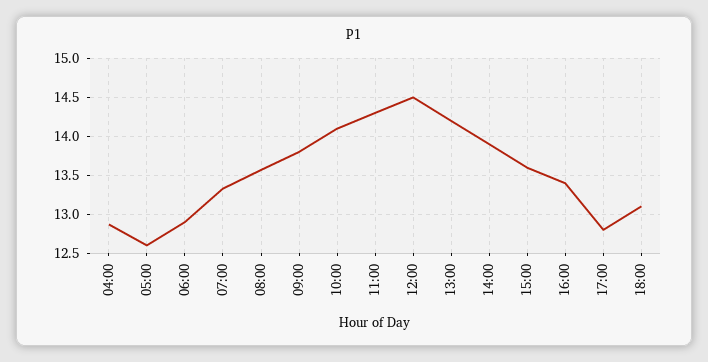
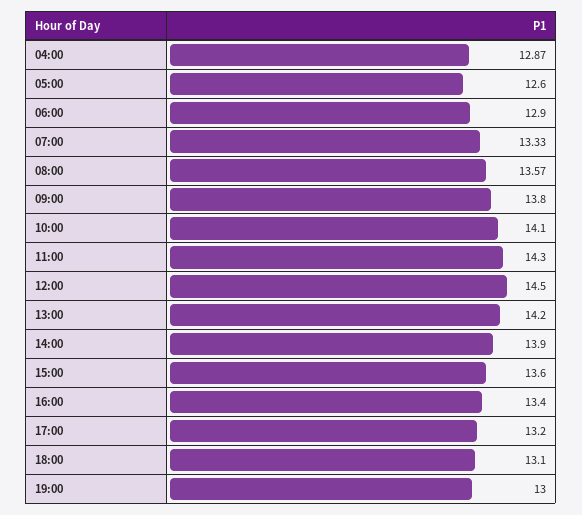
17:00: 12.8 -> 13.2
19:00: none -> 13

